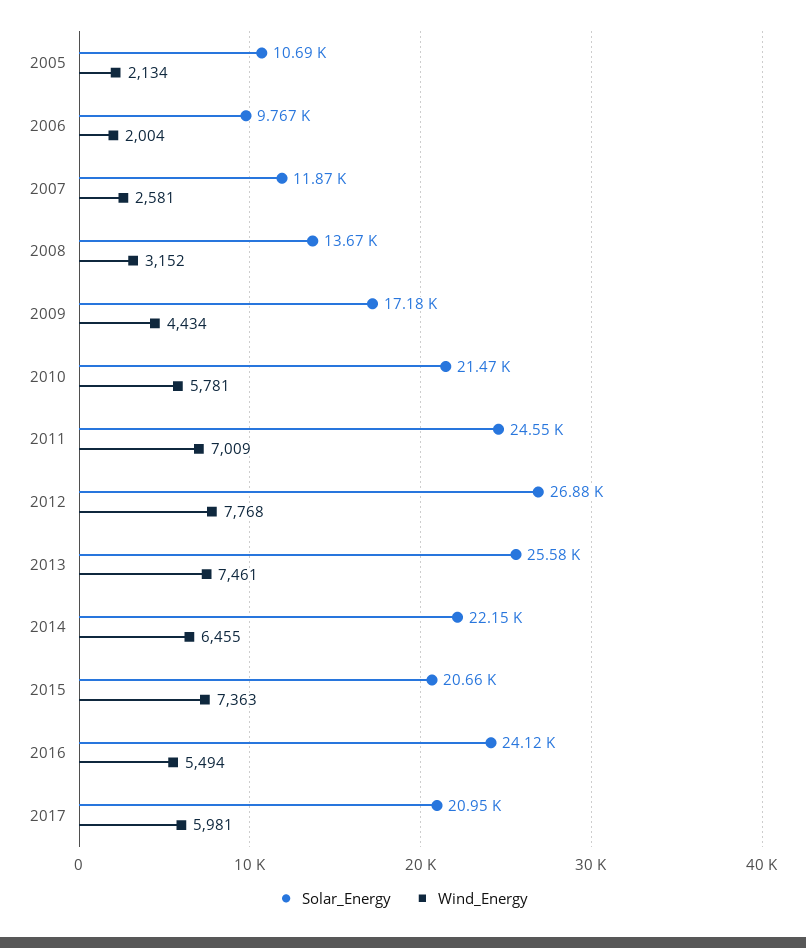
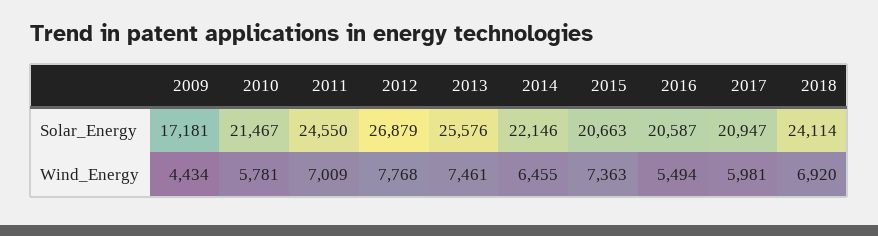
Solar_Energy, 2005: 10690 -> none
Wind_Energy, 2005: 2134 -> none
Solar_Energy, 2006: 9767 -> none
Wind_Energy, 2006: 2004 -> none
Solar_Energy, 2007: 11870 -> none
Wind_Energy, 2007: 2581 -> none
Solar_Energy, 2008: 13670 -> none
Wind_Energy, 2008: 3152 -> none
Solar_Energy, 2016: 24120 -> 20587
Solar_Energy, 2018: none -> 24114
Wind_Energy, 2018: none -> 6920

